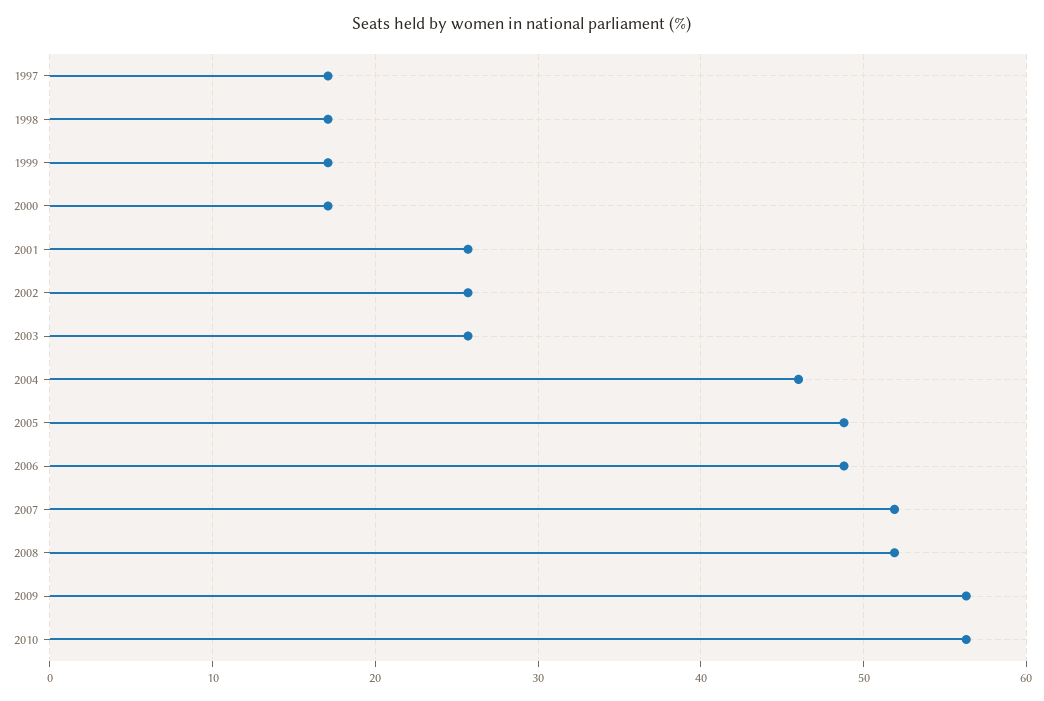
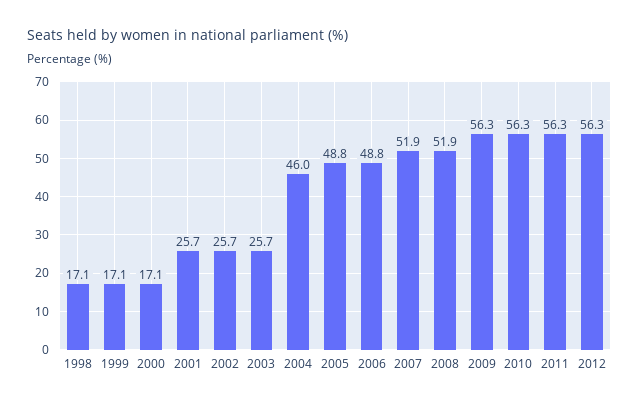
1997: 17 -> none
2011: none -> 56.3
2012: none -> 56.3

